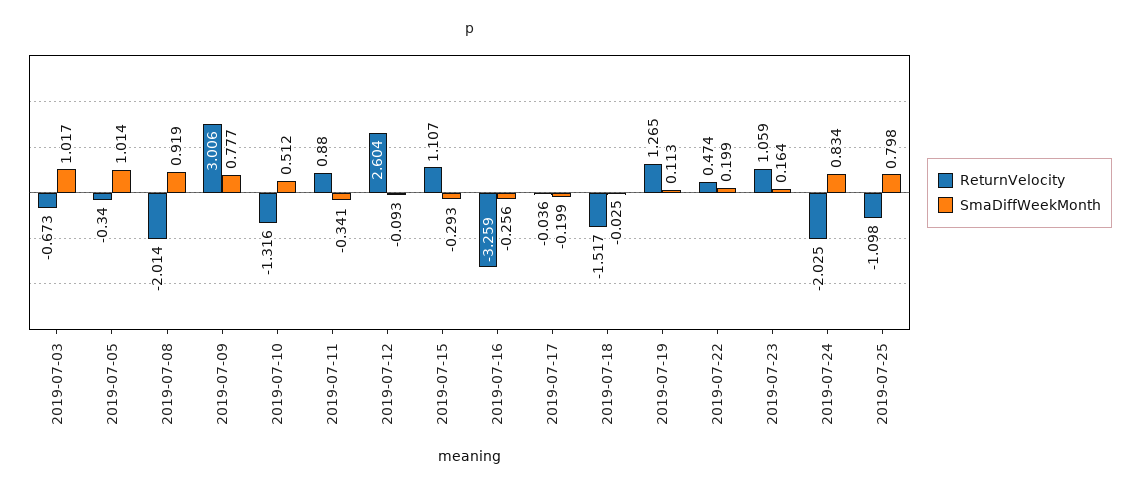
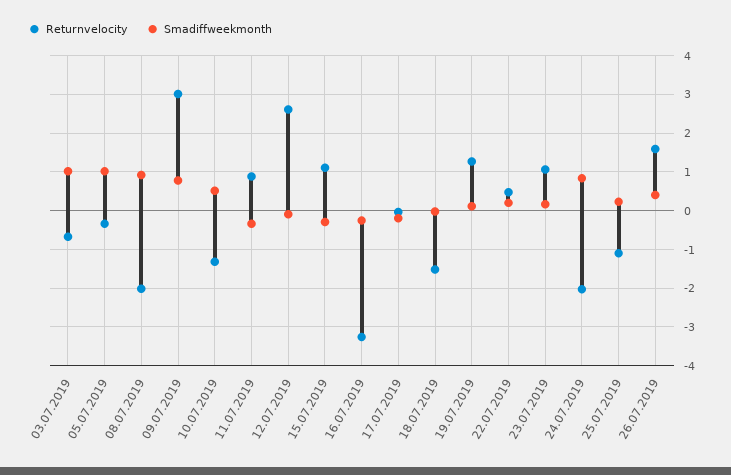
SmaDiffWeekMonth, 2019-07-25: 0.798 -> 0.2
ReturnVelocity, 26.07.2019: none -> 1.6
SmaDiffWeekMonth, 26.07.2019: none -> 0.4

